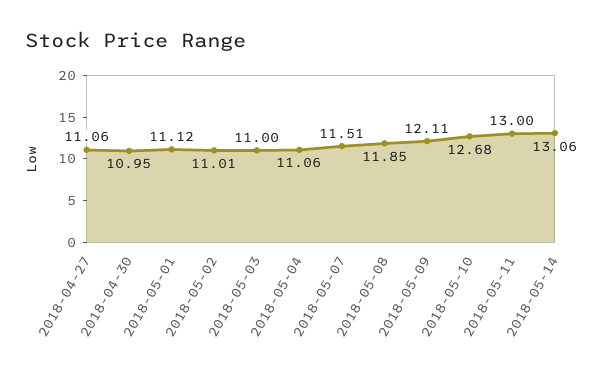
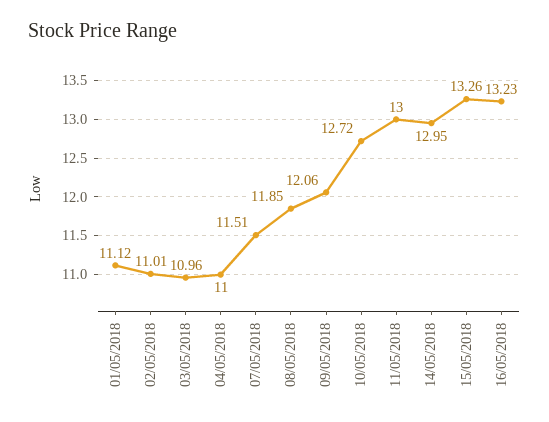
2018-04-27: 11.06 -> none
2018-04-30: 10.95 -> none
2018-05-03: 11 -> 10.96
2018-05-04: 11.06 -> 11
2018-05-09: 12.11 -> 12.06
2018-05-10: 12.68 -> 12.72
2018-05-14: 13.06 -> 12.95
15/05/2018: none -> 13.26
16/05/2018: none -> 13.23

